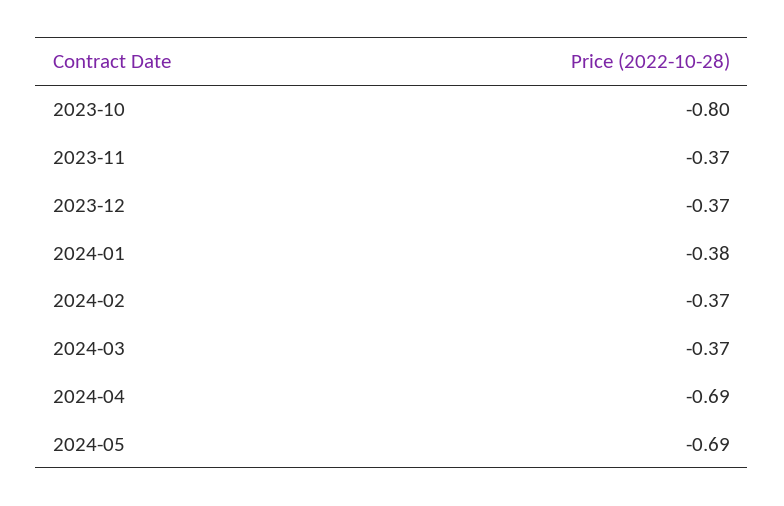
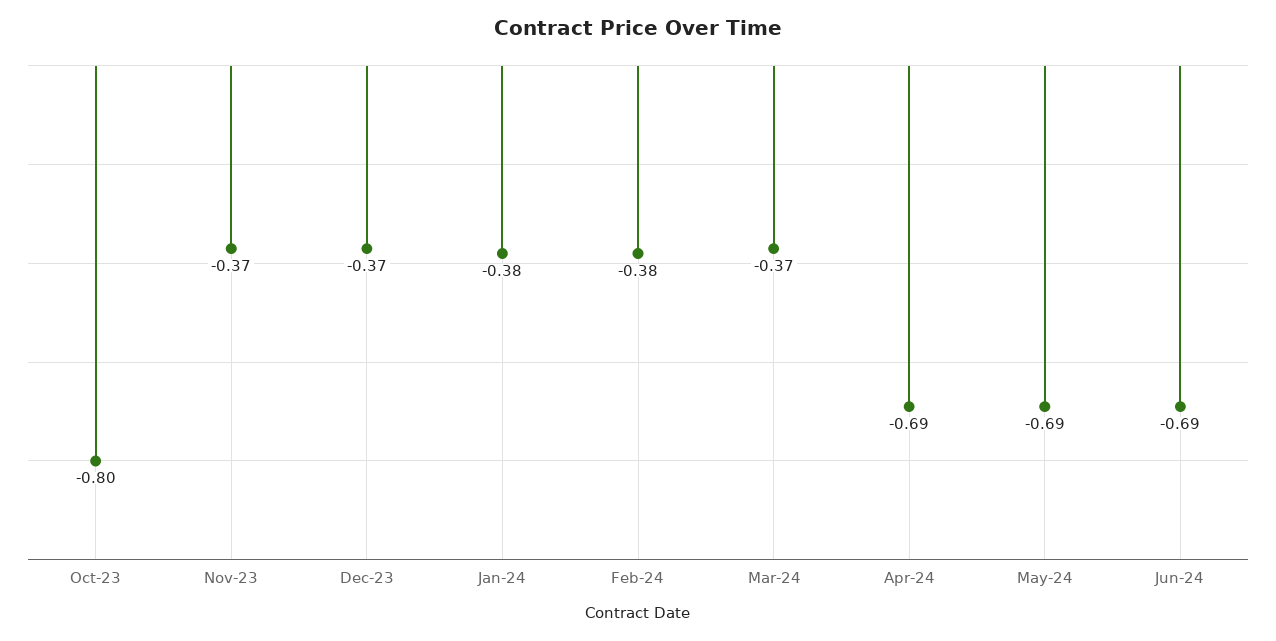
2024-02: -0.37 -> -0.38
Jun-24: none -> -0.69

